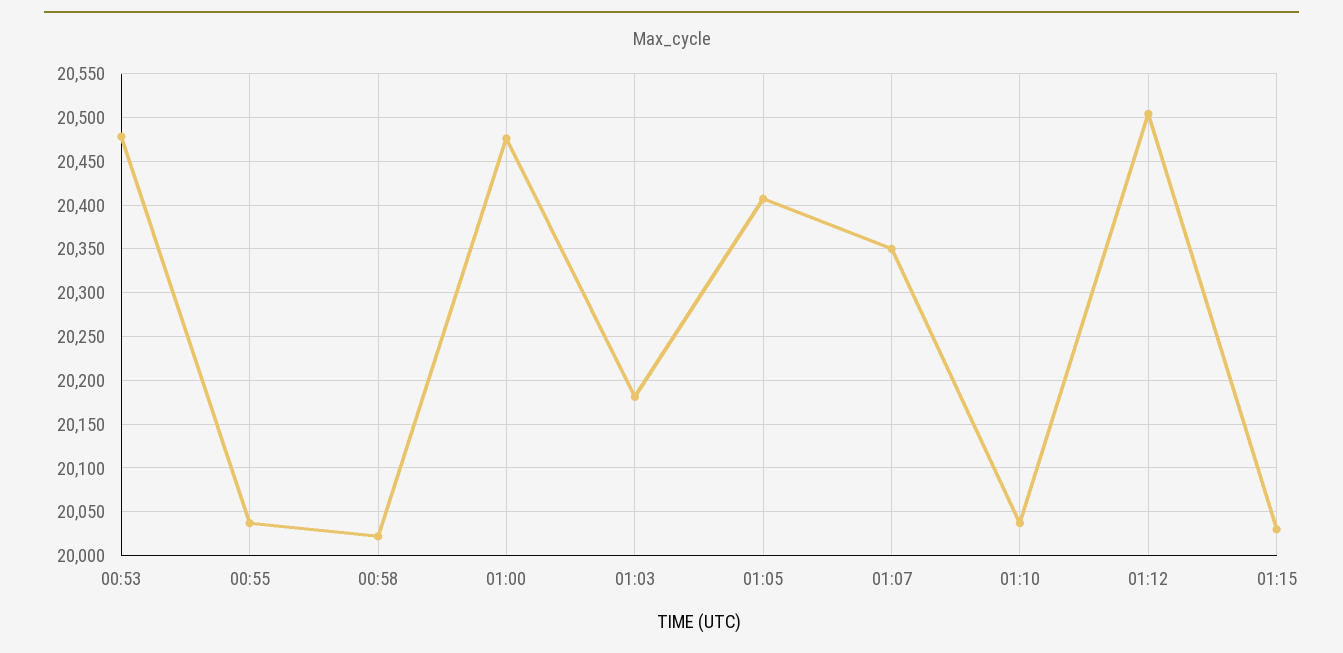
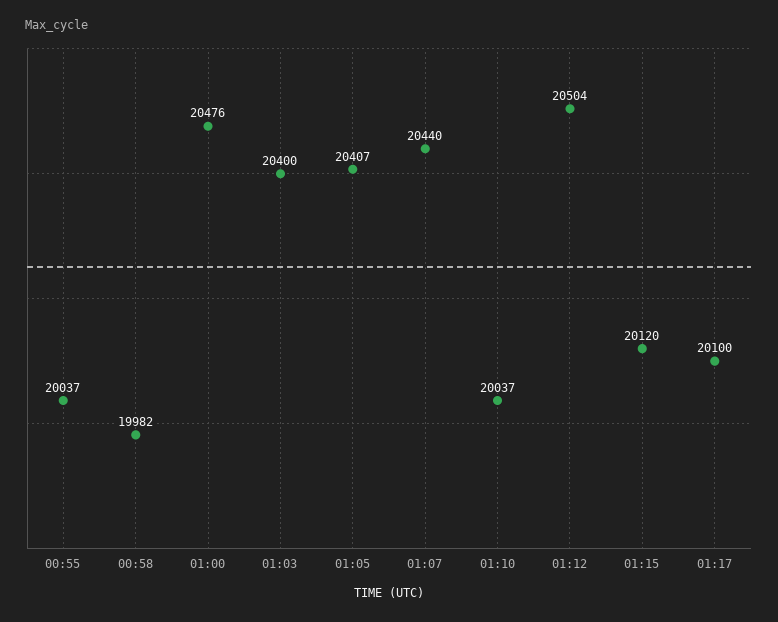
00:53: 20480 -> none
00:58: 20020 -> 19982
01:03: 20180 -> 20400
01:07: 20350 -> 20440
01:15: 20030 -> 20120
01:17: none -> 20100

